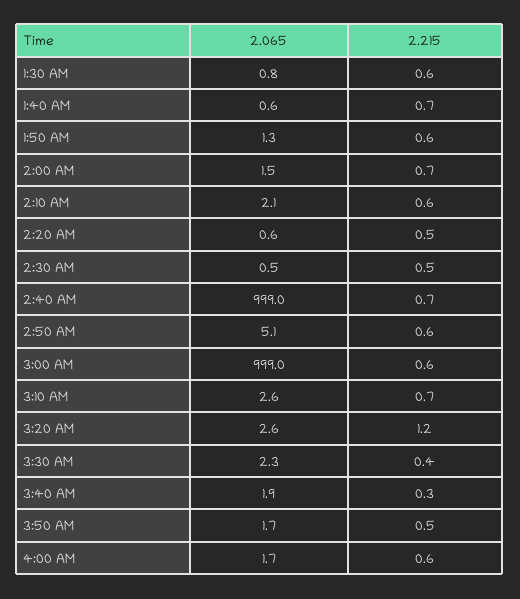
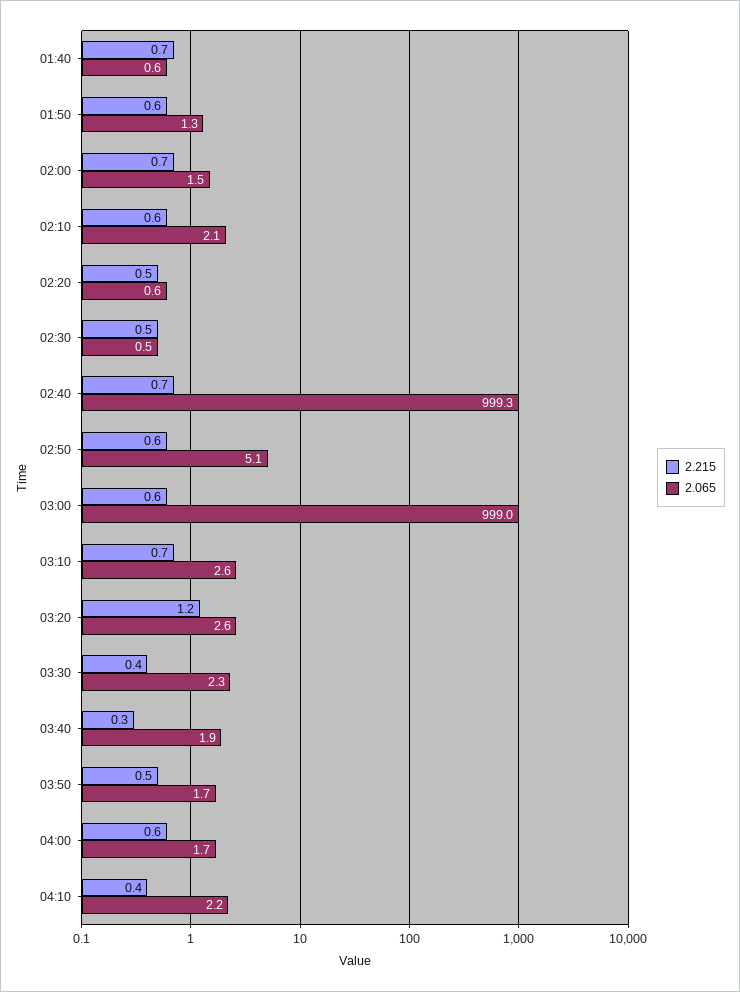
2.065, 1:30 AM: 0.8 -> none
2.215, 1:30 AM: 0.6 -> none
2.065, 2:40 AM: 999 -> 999.3
2.215, 04:10: none -> 0.4
2.065, 04:10: none -> 2.2

